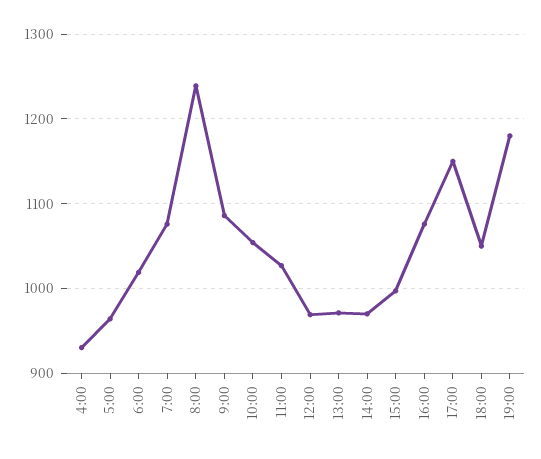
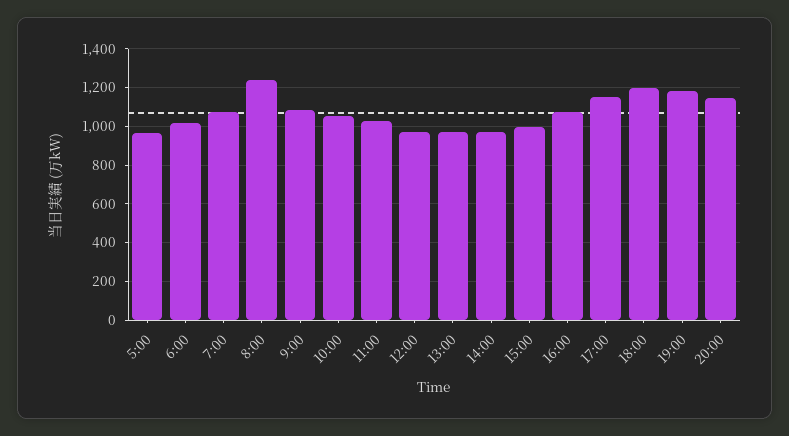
4:00: 930 -> none
18:00: 1050 -> 1200
20:00: none -> 1150

